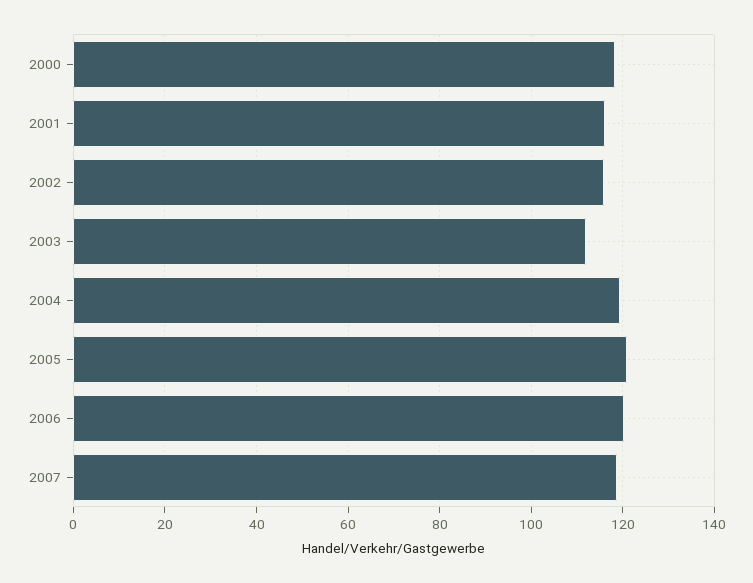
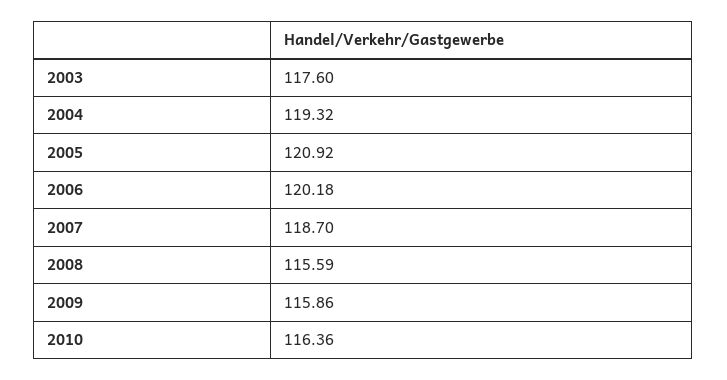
2000: 118 -> none
2001: 116 -> none
2002: 116 -> none
2003: 112 -> 117.6
2008: none -> 115.59
2009: none -> 115.86
2010: none -> 116.36

